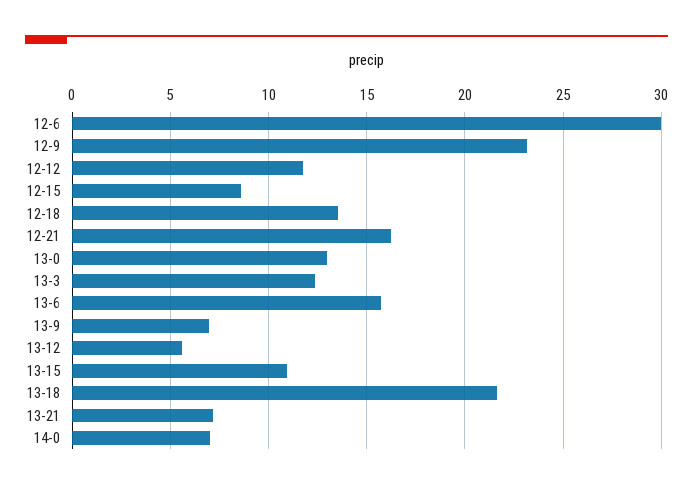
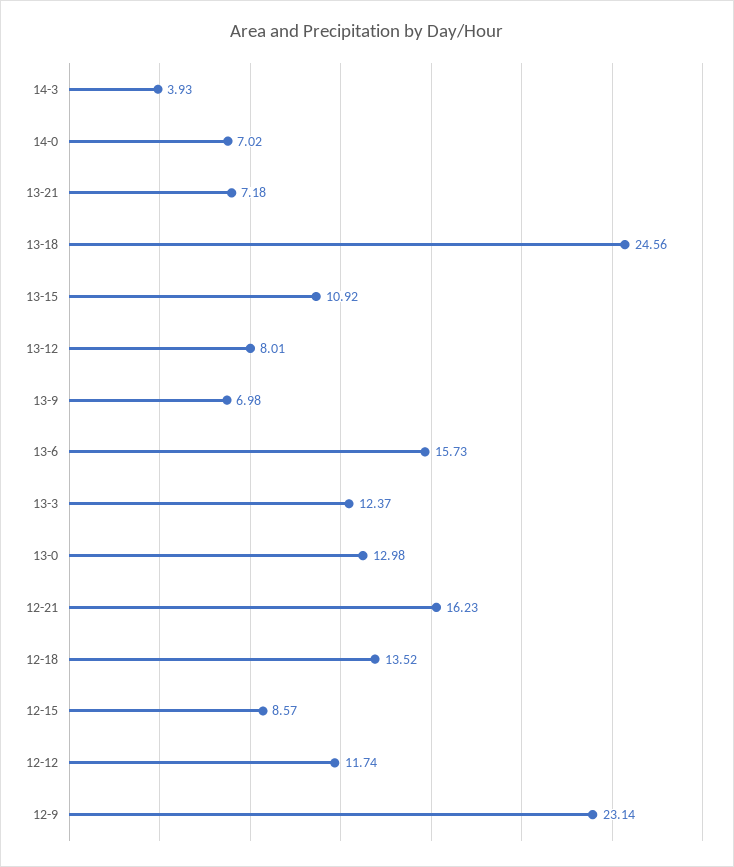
12-6: 30 -> none
13-12: 5.5 -> 8.01
13-18: 21.5 -> 24.56
14-3: none -> 3.93

